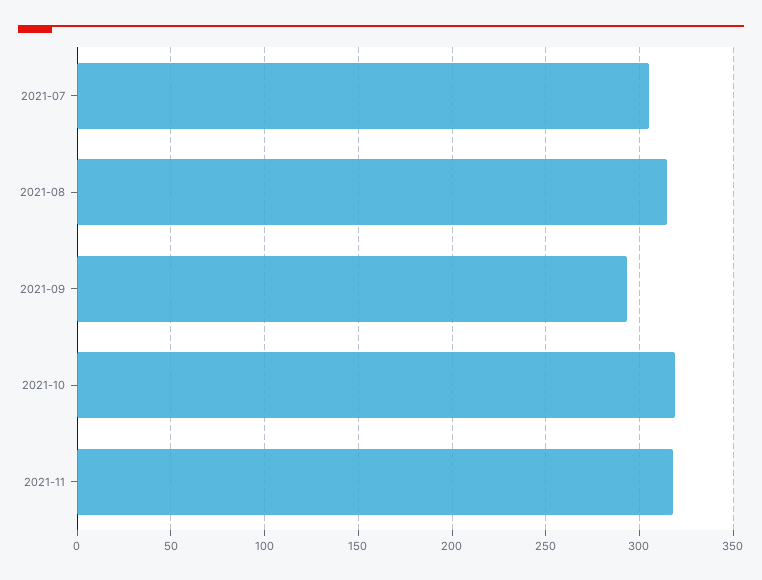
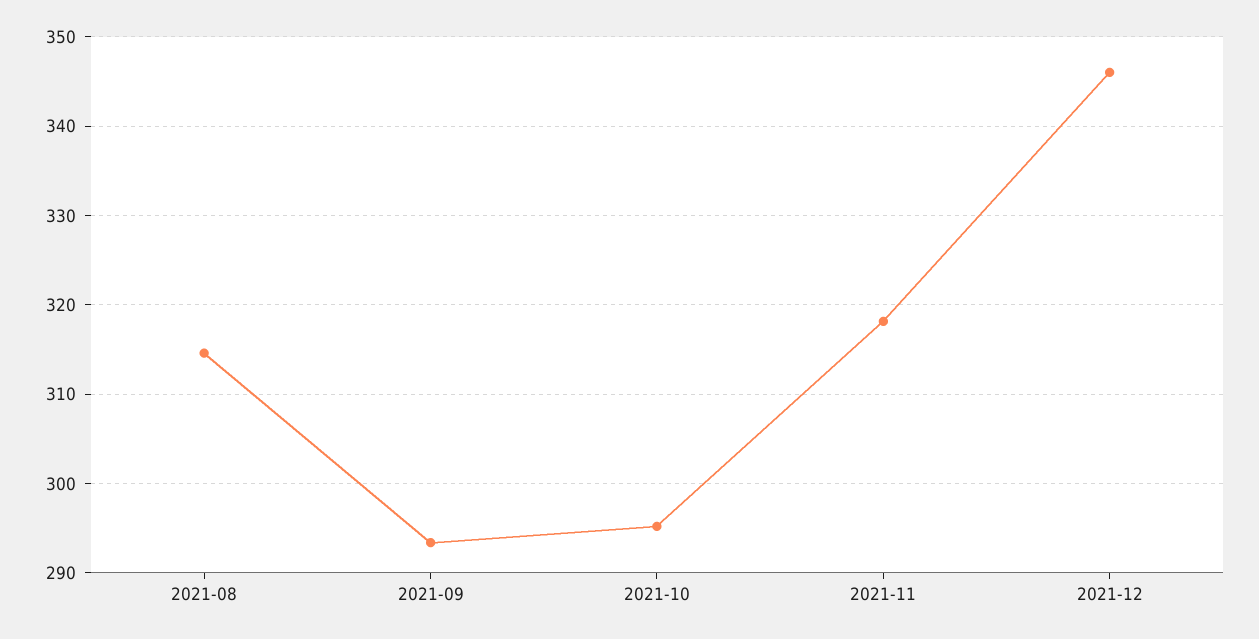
2021-07: 305 -> none
2021-10: 320 -> 295
2021-12: none -> 346

